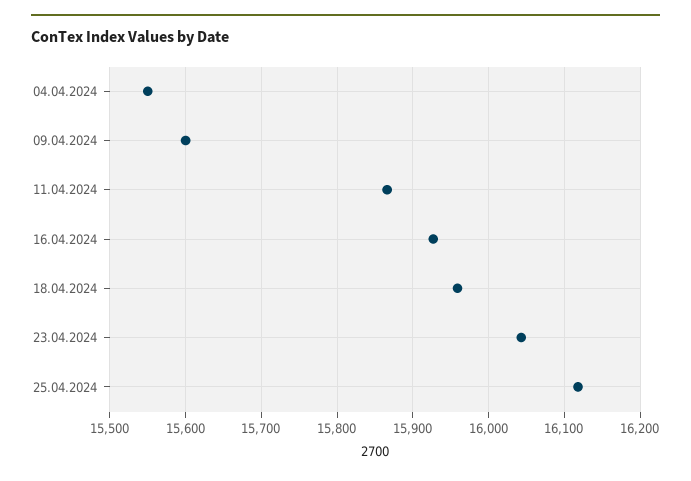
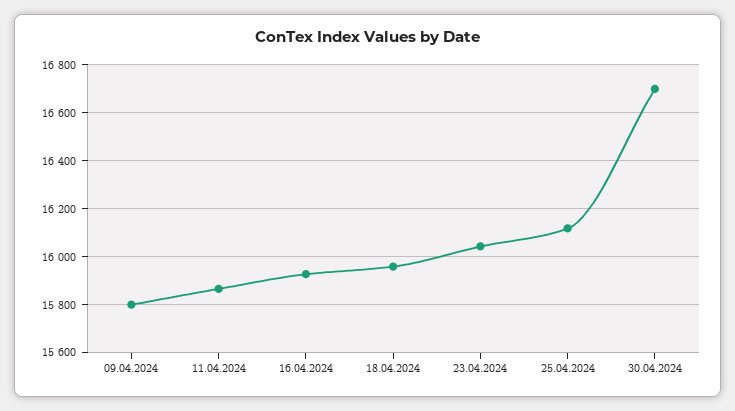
04.04.2024: 15550 -> none
09.04.2024: 15600 -> 15800
30.04.2024: none -> 16700

